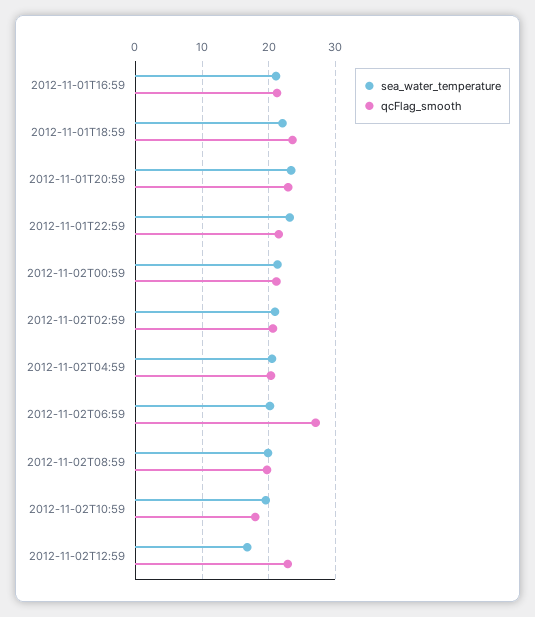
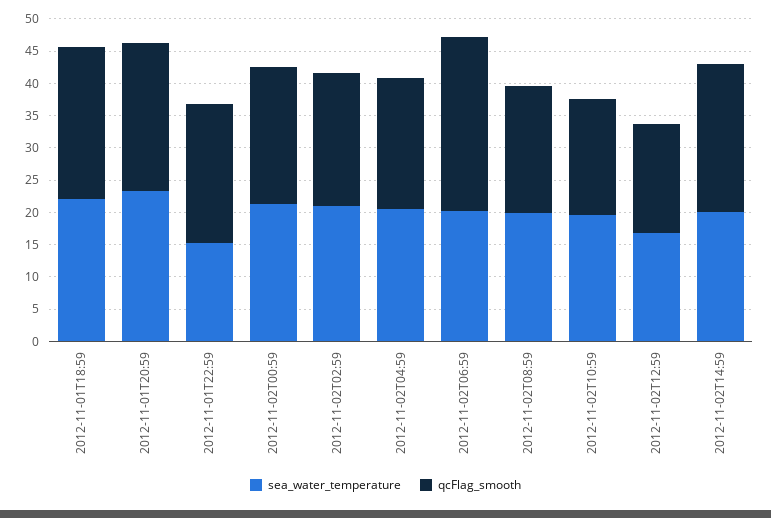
sea_water_temperature, 2012-11-01T16:59: 21 -> none
qcFlag_smooth, 2012-11-01T16:59: 21 -> none
sea_water_temperature, 2012-11-01T22:59: 23 -> 15
qcFlag_smooth, 2012-11-02T12:59: 23 -> 17.5
sea_water_temperature, 2012-11-02T14:59: none -> 20
qcFlag_smooth, 2012-11-02T14:59: none -> 22.5

